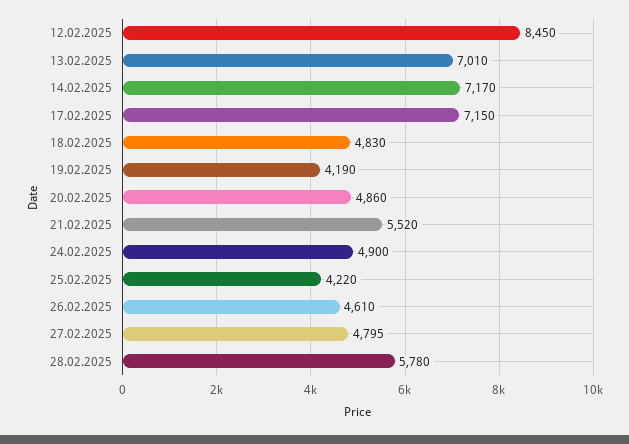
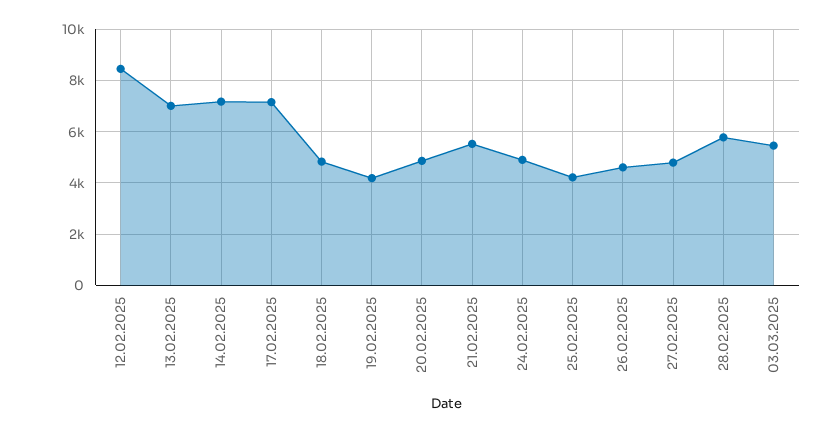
03.03.2025: none -> 5500

